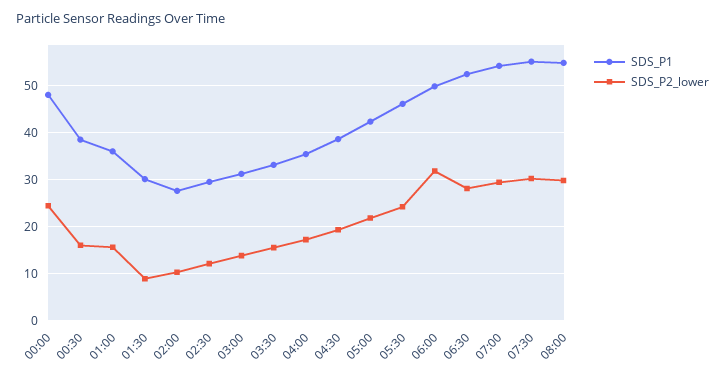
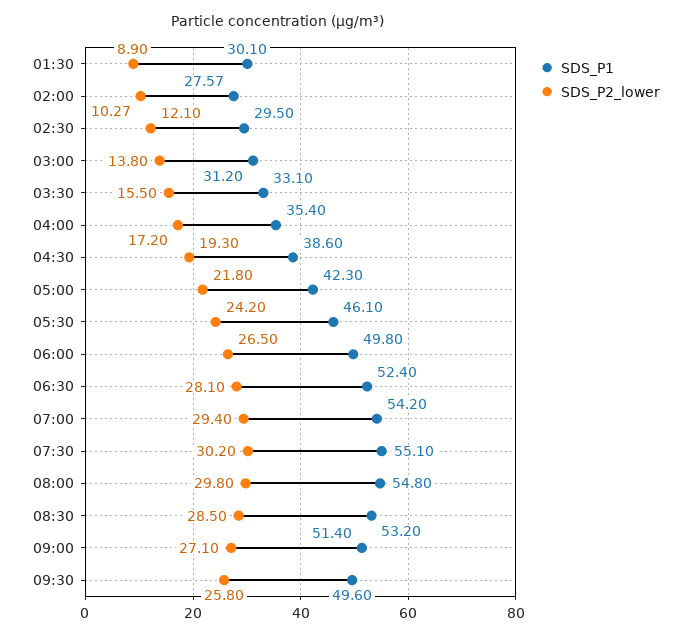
SDS_P1, 00:00: 48 -> none
SDS_P2_lower, 00:00: 24 -> none
SDS_P1, 00:30: 38 -> none
SDS_P2_lower, 00:30: 16 -> none
SDS_P1, 01:00: 36 -> none
SDS_P2_lower, 01:00: 16 -> none
SDS_P2_lower, 06:00: 32 -> 26.5
SDS_P1, 08:30: none -> 53.2
SDS_P2_lower, 08:30: none -> 28.5
SDS_P1, 09:00: none -> 51.4
SDS_P2_lower, 09:00: none -> 27.1
SDS_P1, 09:30: none -> 49.6
SDS_P2_lower, 09:30: none -> 25.8

